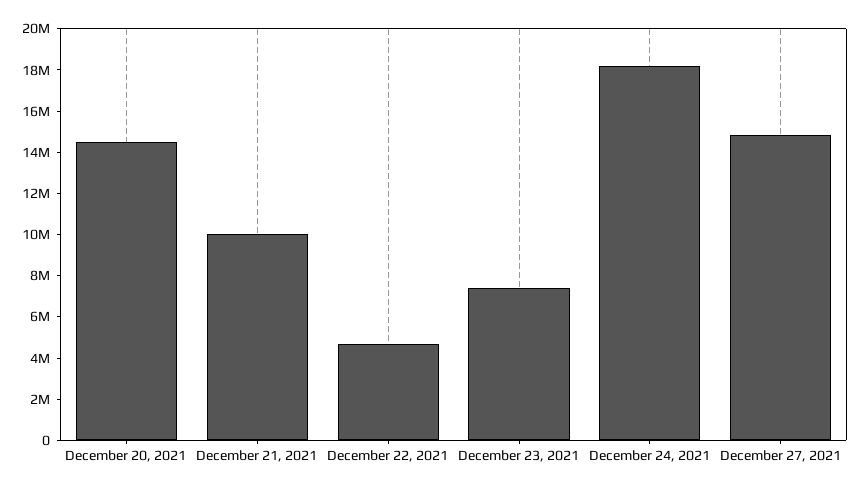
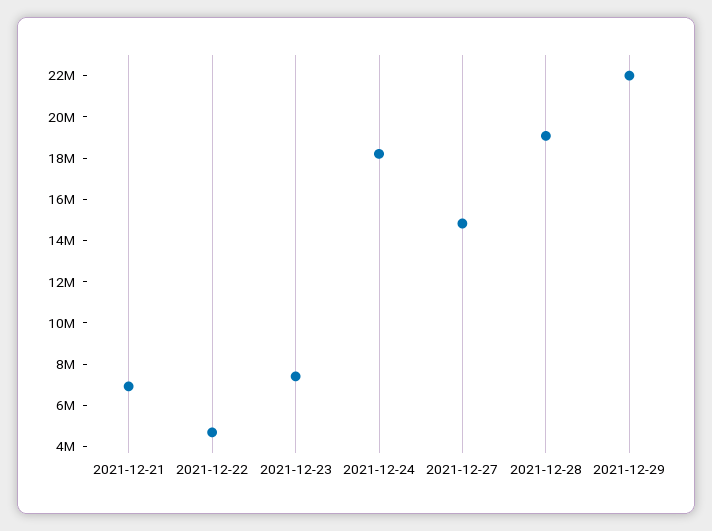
December 20, 2021: 14500000 -> none
December 21, 2021: 10000000 -> 7000000
2021-12-28: none -> 19000000
2021-12-29: none -> 22000000

